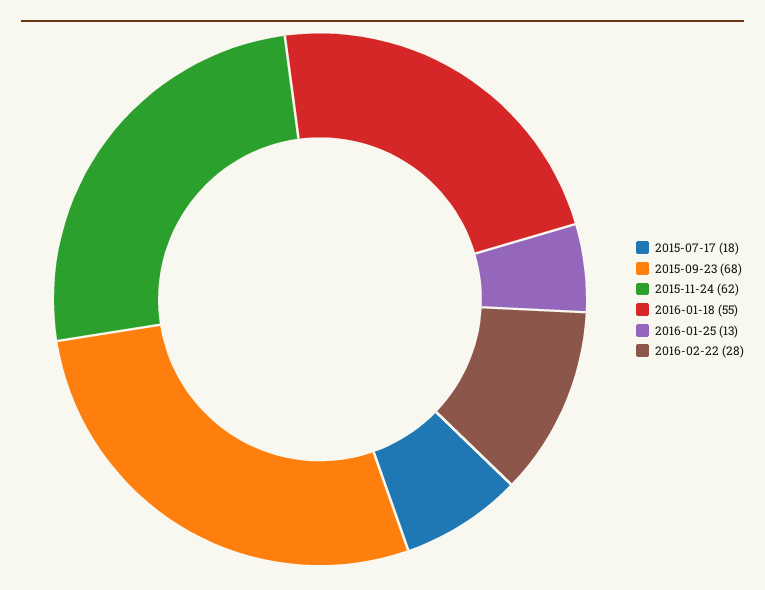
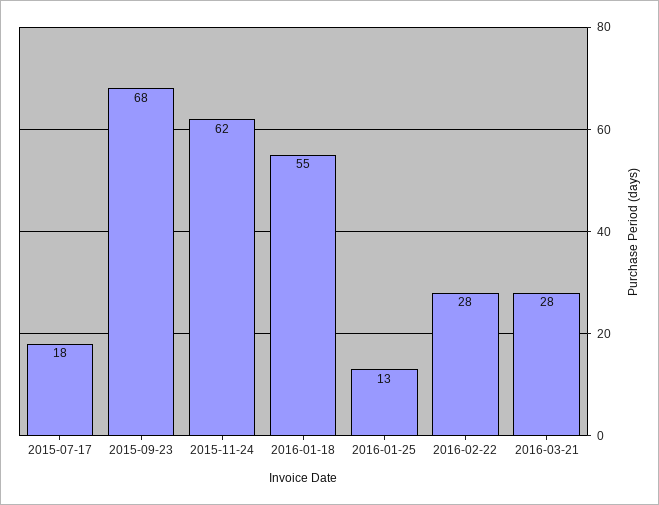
2016-03-21: none -> 28

